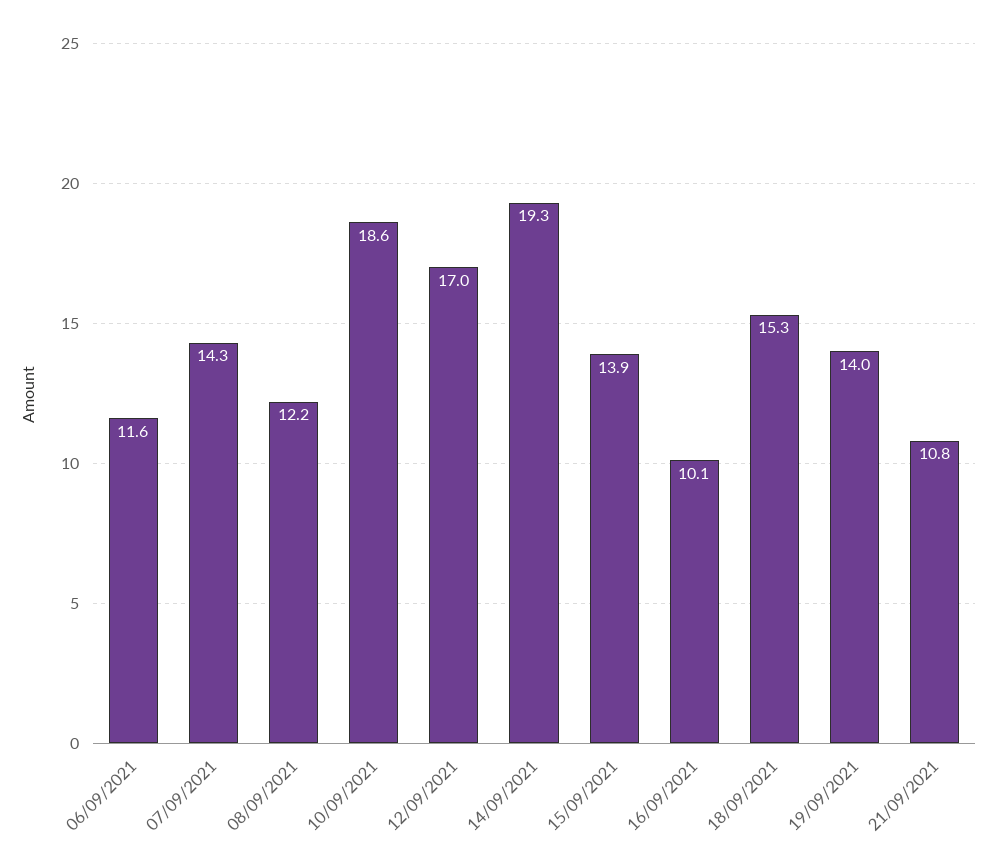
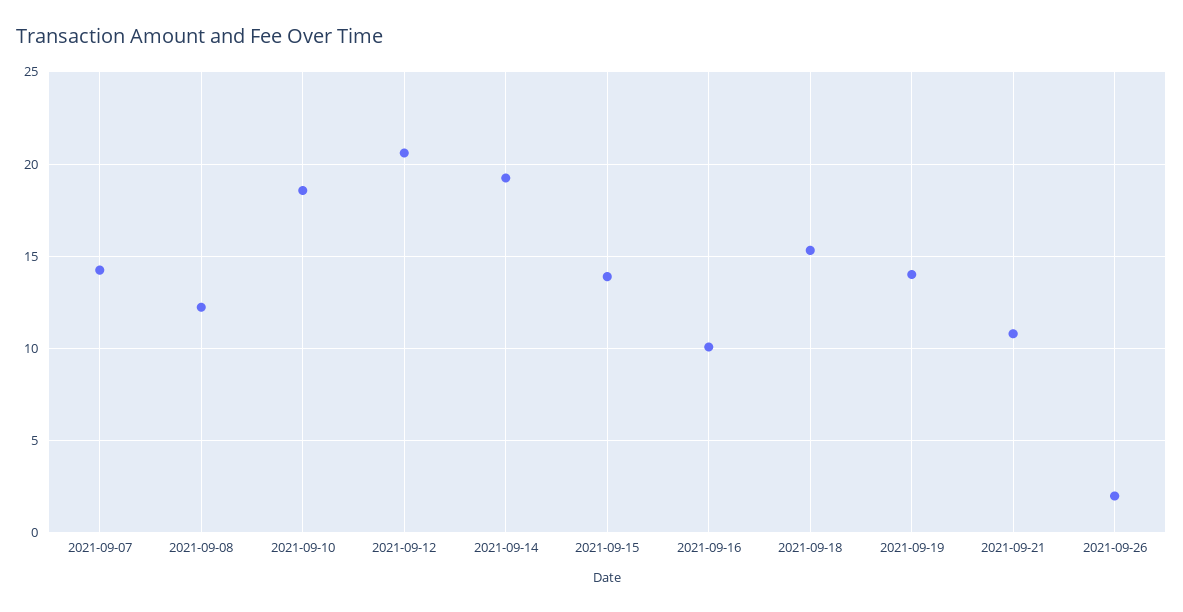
06/09/2021: 11.6 -> none
12/09/2021: 17 -> 20.5
2021-09-26: none -> 2

